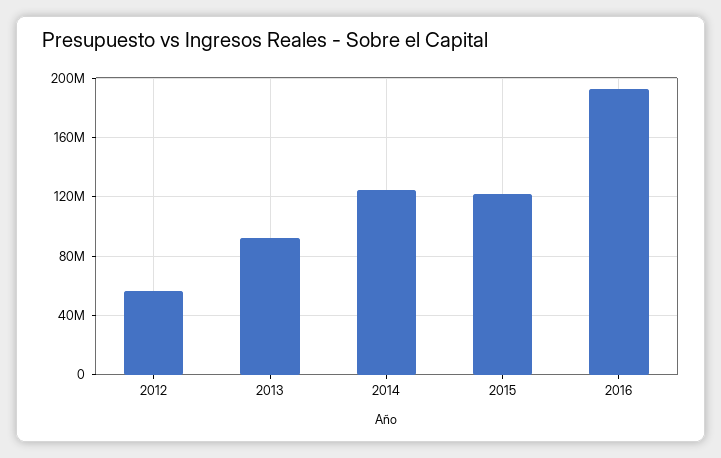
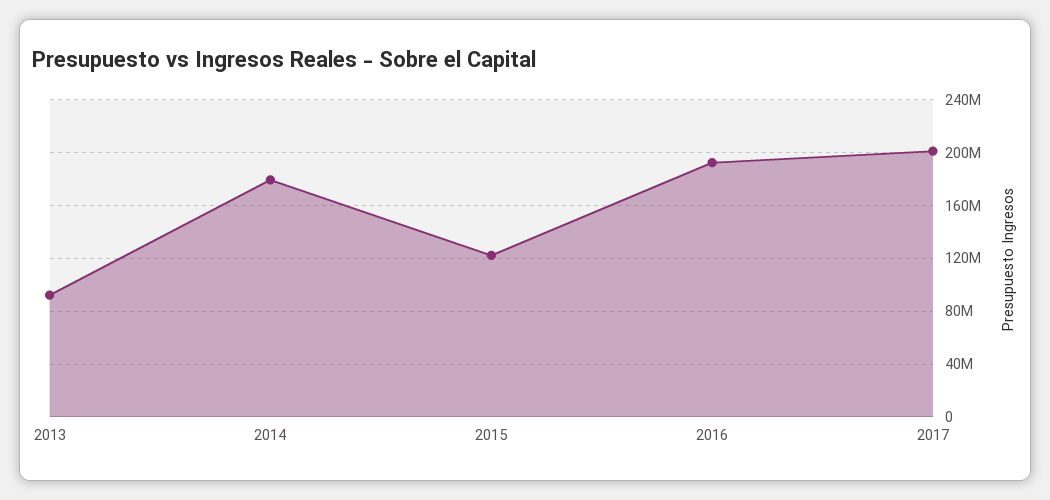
2012: 55000000 -> none
2014: 125000000 -> 180000000
2017: none -> 200000000

